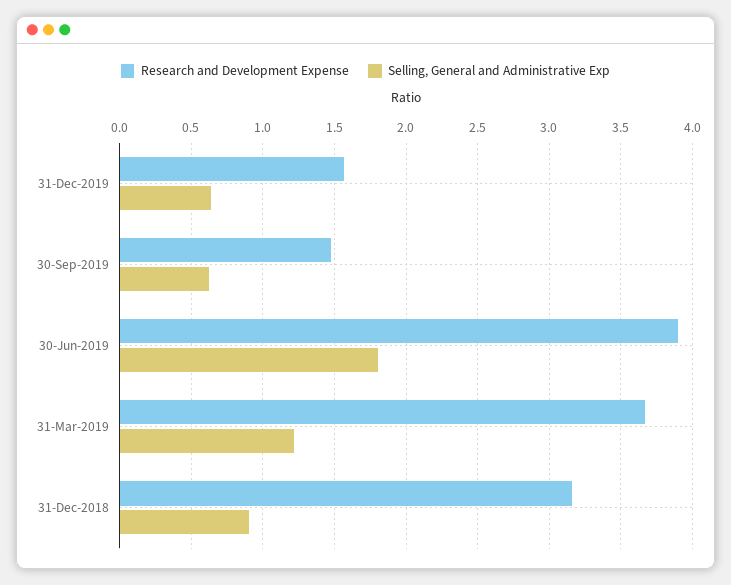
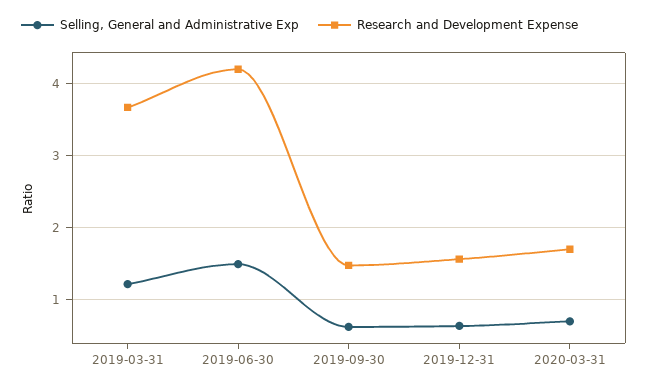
Research and Development Expense, 30-Jun-2019: 3.9 -> 4.2
Selling, General and Administrative Exp, 30-Jun-2019: 1.8 -> 1.5
Research and Development Expense, 31-Dec-2018: 3.15 -> none
Selling, General and Administrative Exp, 31-Dec-2018: 0.9 -> none
Selling, General and Administrative Exp, 2020-03-31: none -> 0.7
Research and Development Expense, 2020-03-31: none -> 1.7

